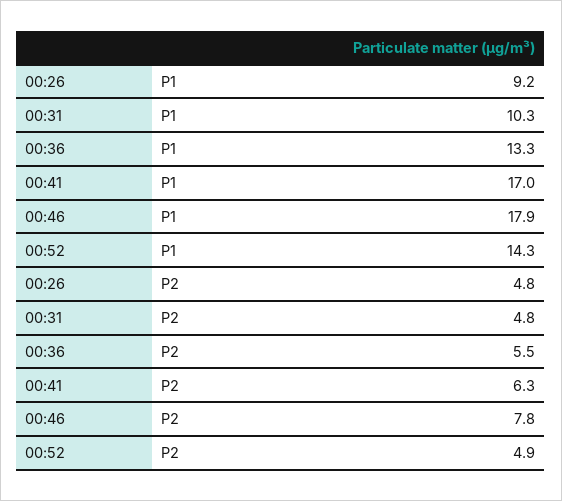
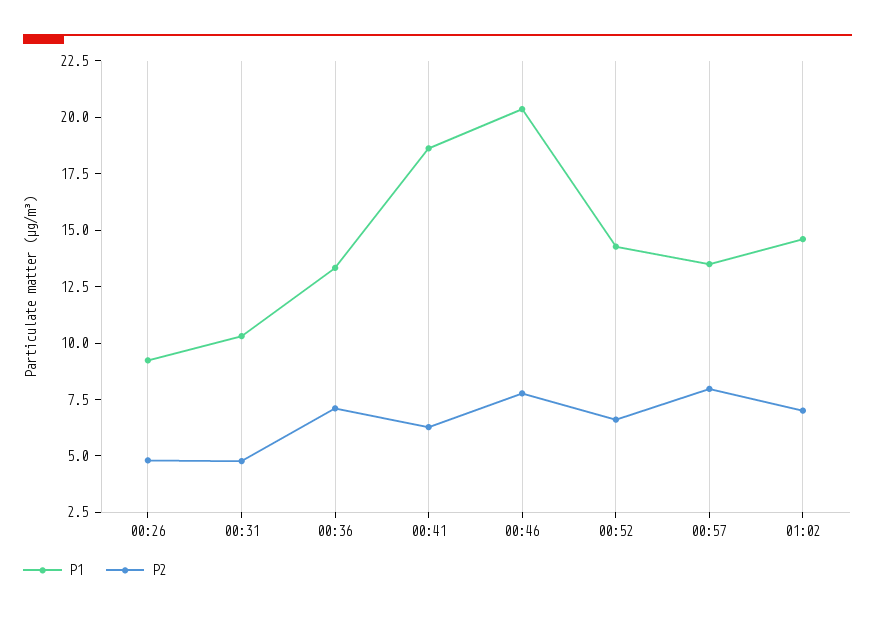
P1, 00:41: 17 -> 18.5
P1, 00:46: 17.9 -> 20.5
P2, 00:36: 5.5 -> 7
P2, 00:52: 4.9 -> 6.5
P1, 00:57: none -> 13.5
P2, 00:57: none -> 8
P1, 01:02: none -> 14.5
P2, 01:02: none -> 7

